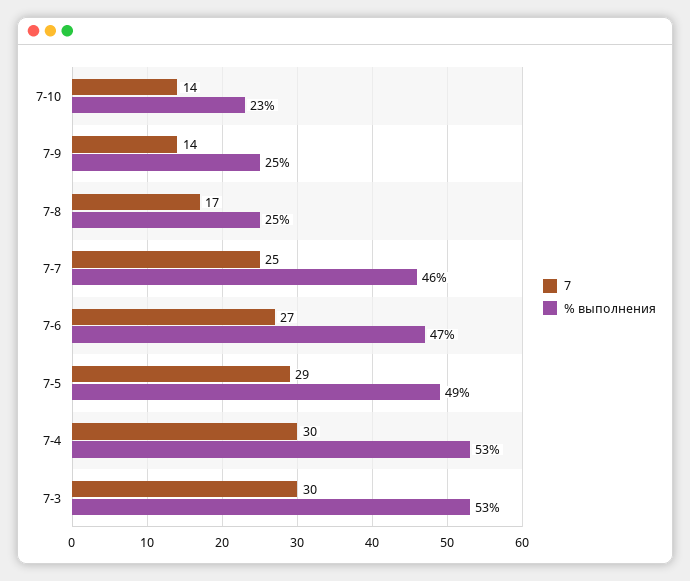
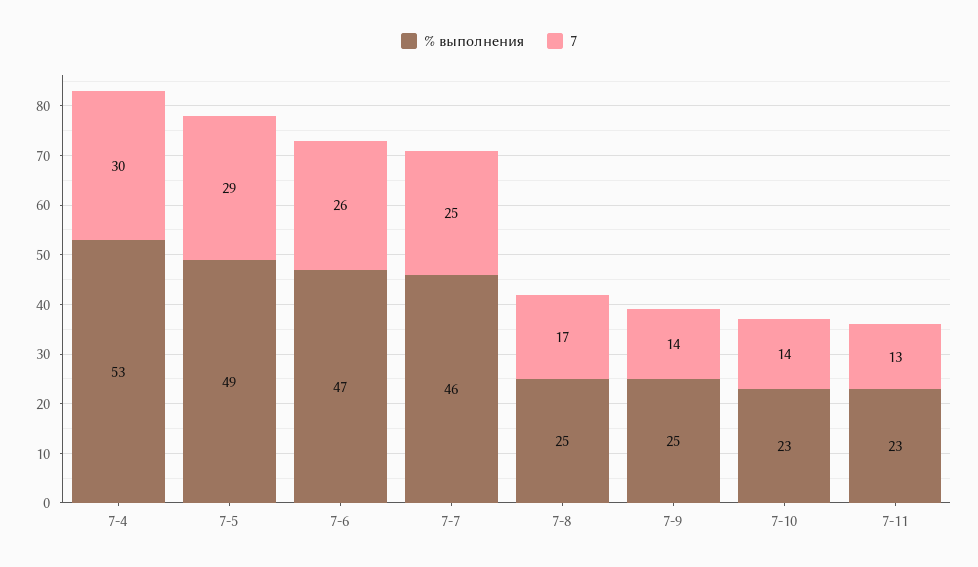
7, 7-6: 27 -> 26
7, 7-3: 30 -> none
% выполнения, 7-3: 53 -> none
% выполнения, 7-11: none -> 23
7, 7-11: none -> 13

